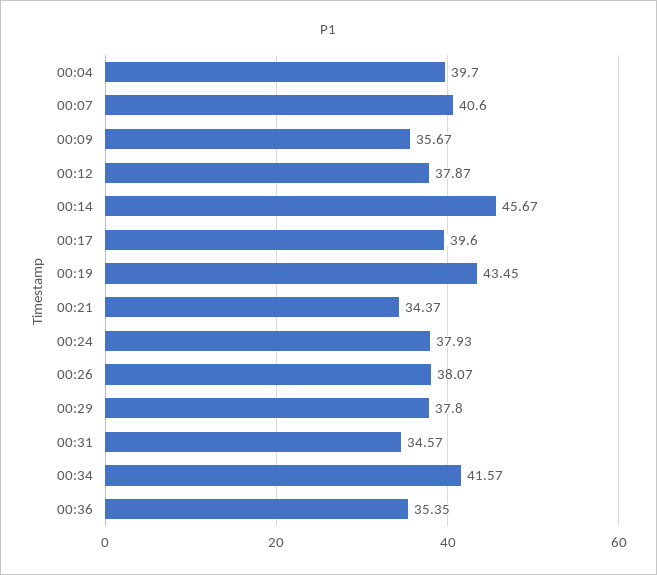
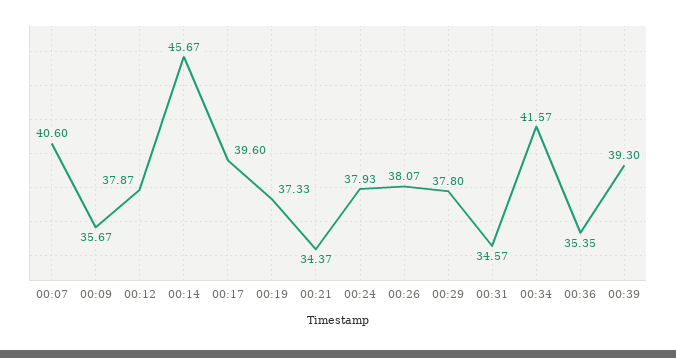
00:04: 39.7 -> none
00:19: 43.45 -> 37.33
00:39: none -> 39.3

